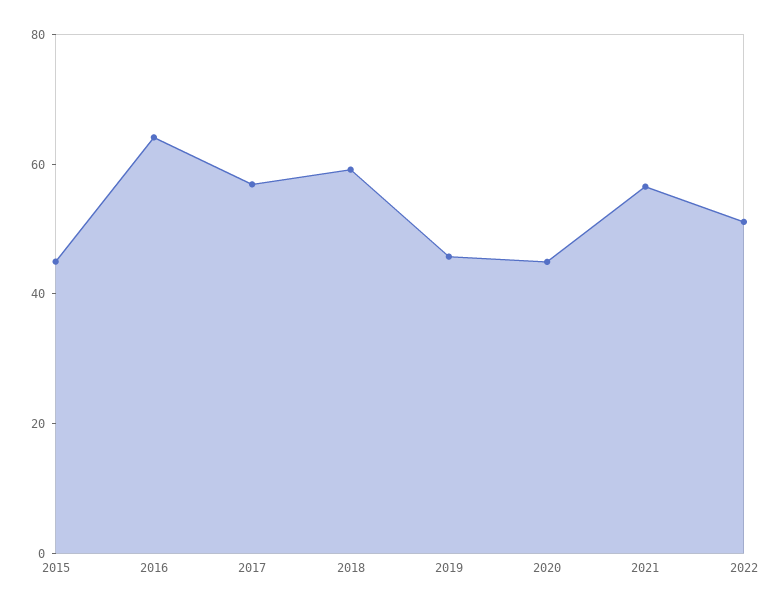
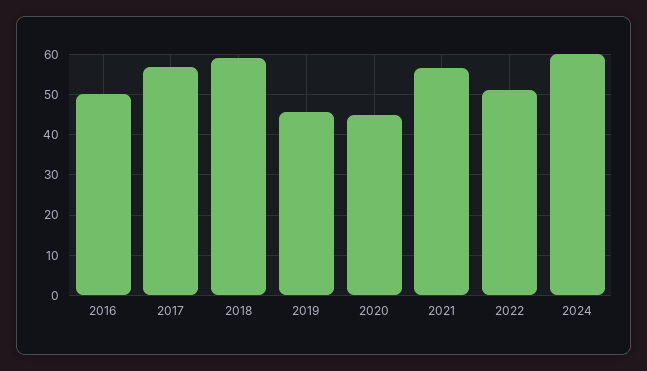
2015: 45 -> none
2016: 65 -> 50
2024: none -> 60

